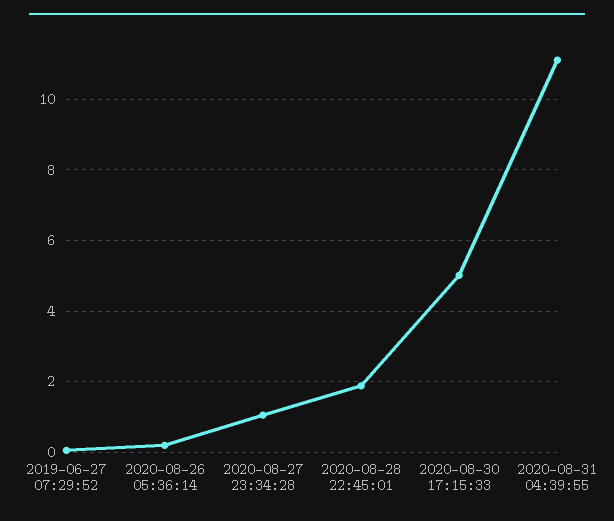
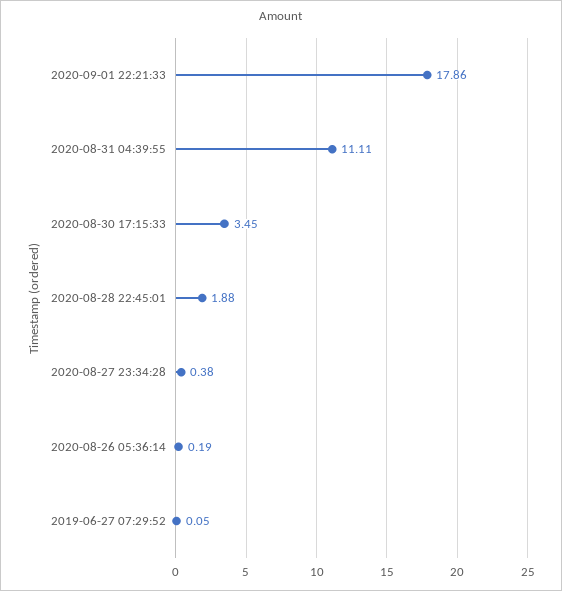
2020-08-27 23:34:28: 1 -> 0.38
2020-08-30 17:15:33: 5 -> 3.45
2020-09-01 22:21:33: none -> 17.86

